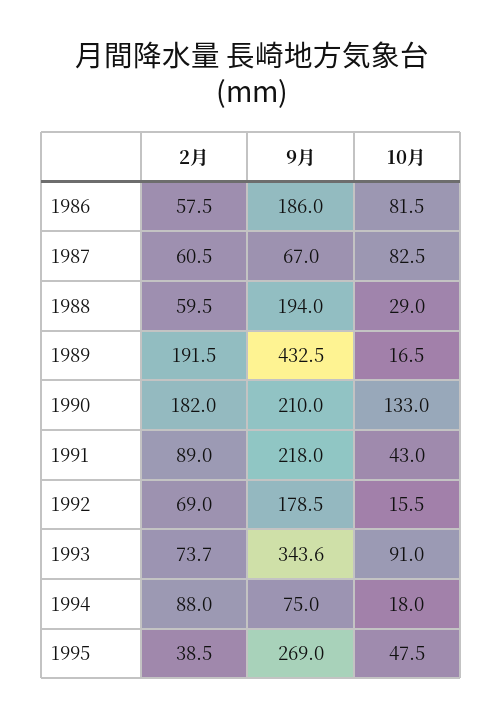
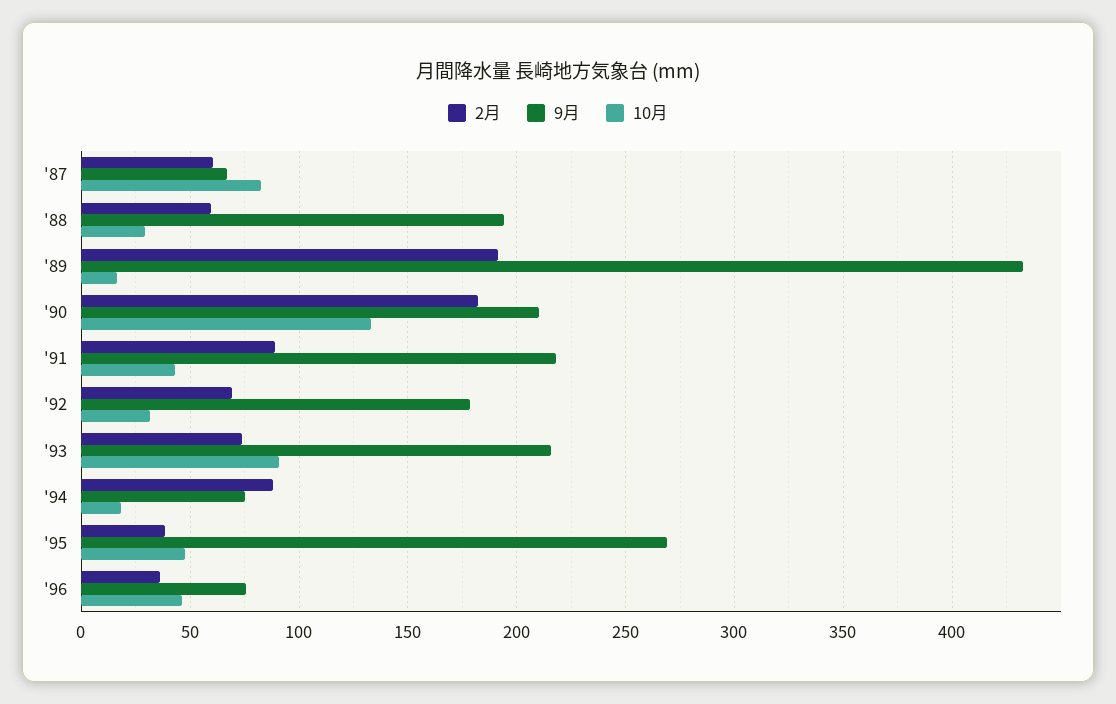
2月, 1986: 57.5 -> none
9月, 1986: 186 -> none
10月, 1986: 81.5 -> none
10月, 1992: 15.5 -> 30
9月, 1993: 343.6 -> 215
2月, '96: none -> 35
9月, '96: none -> 75
10月, '96: none -> 45

